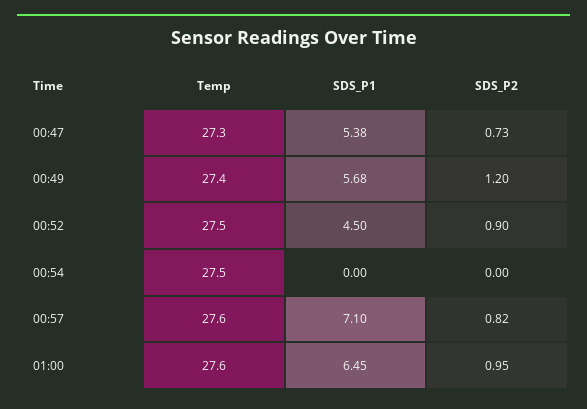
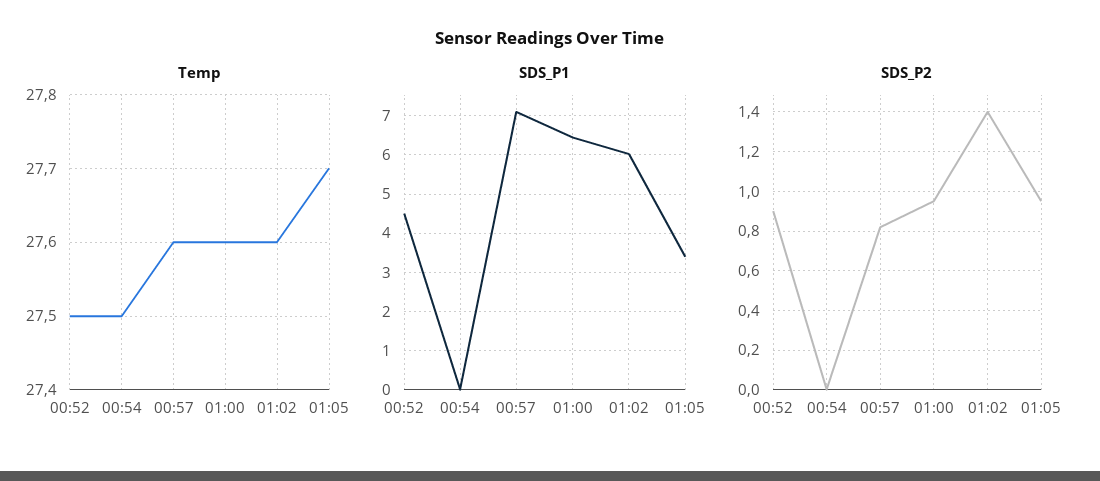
Temp, 00:47: 27.3 -> none
SDS_P1, 00:47: 5.38 -> none
SDS_P2, 00:47: 0.73 -> none
Temp, 00:49: 27.4 -> none
SDS_P1, 00:49: 5.68 -> none
SDS_P2, 00:49: 1.2 -> none
Temp, 01:02: none -> 27.6
Temp, 01:05: none -> 27.7
SDS_P1, 01:02: none -> 6
SDS_P1, 01:05: none -> 3.4
SDS_P2, 01:02: none -> 1.4
SDS_P2, 01:05: none -> 0.95

